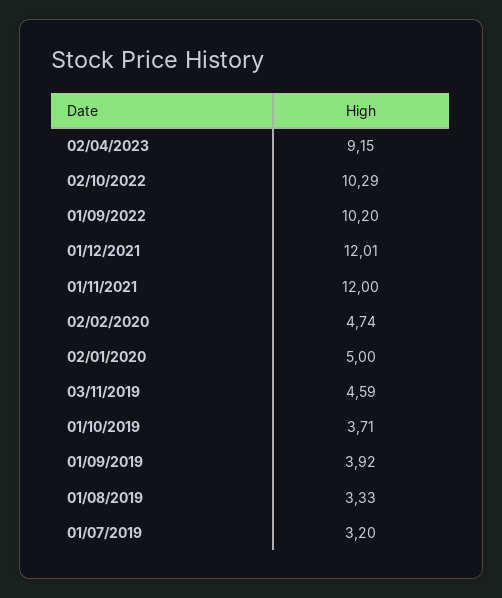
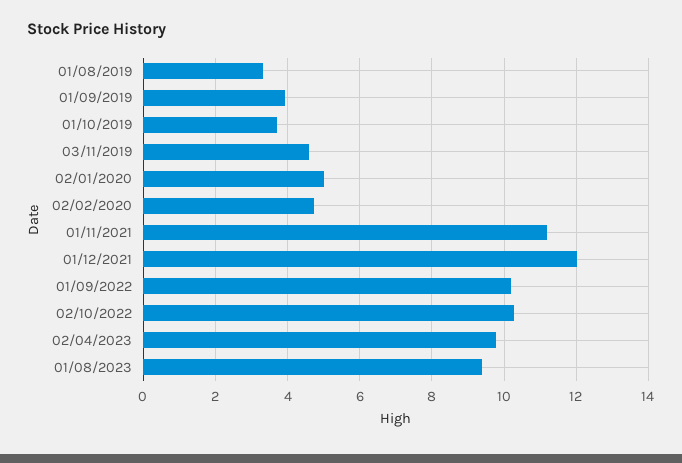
02/04/2023: 9.15 -> 9.8
01/11/2021: 12 -> 11.2
01/07/2019: 3.2 -> none
01/08/2023: none -> 9.4

